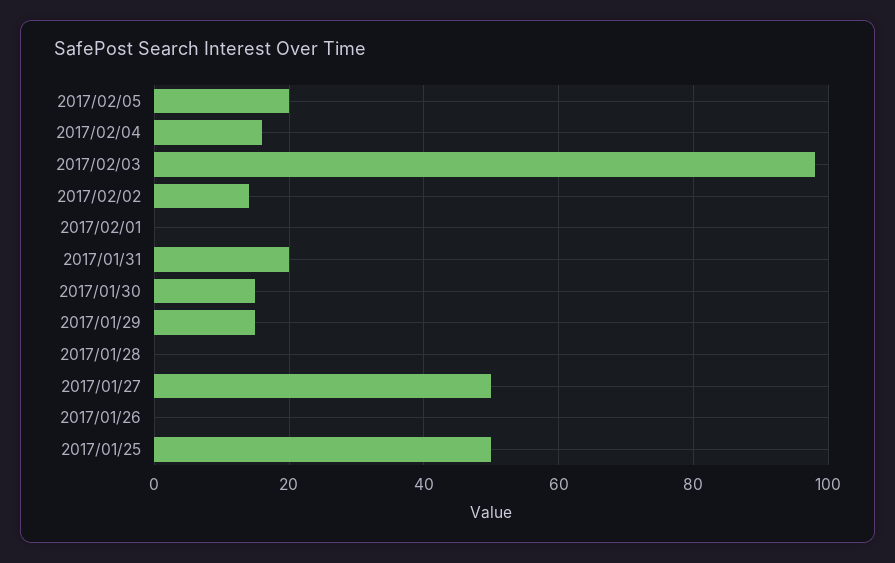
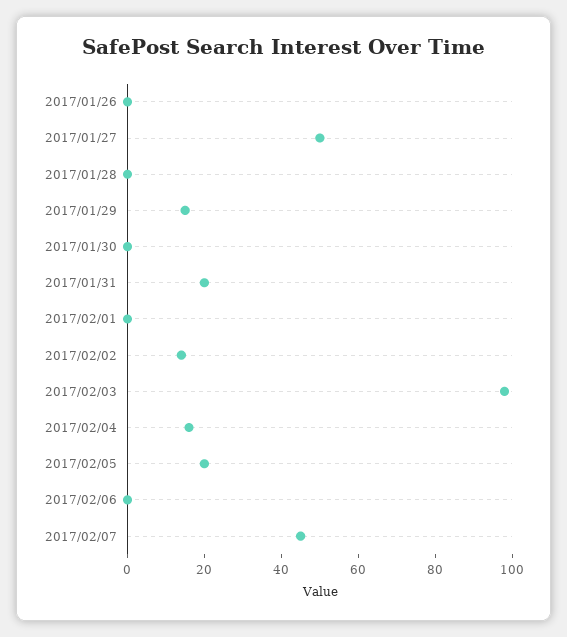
2017/01/30: 15 -> 0
2017/01/25: 50 -> none
2017/02/06: none -> 0
2017/02/07: none -> 45

